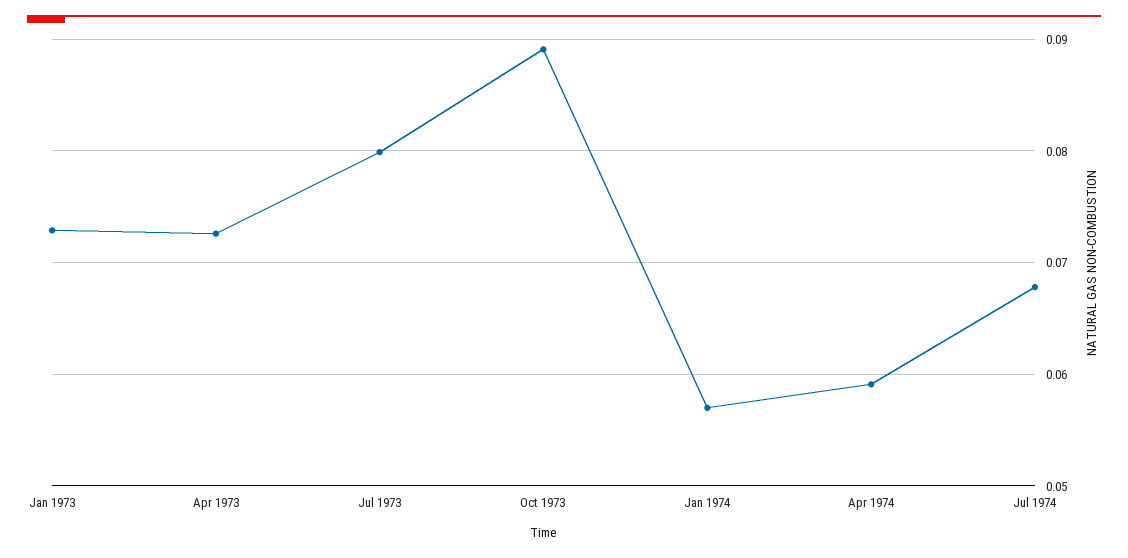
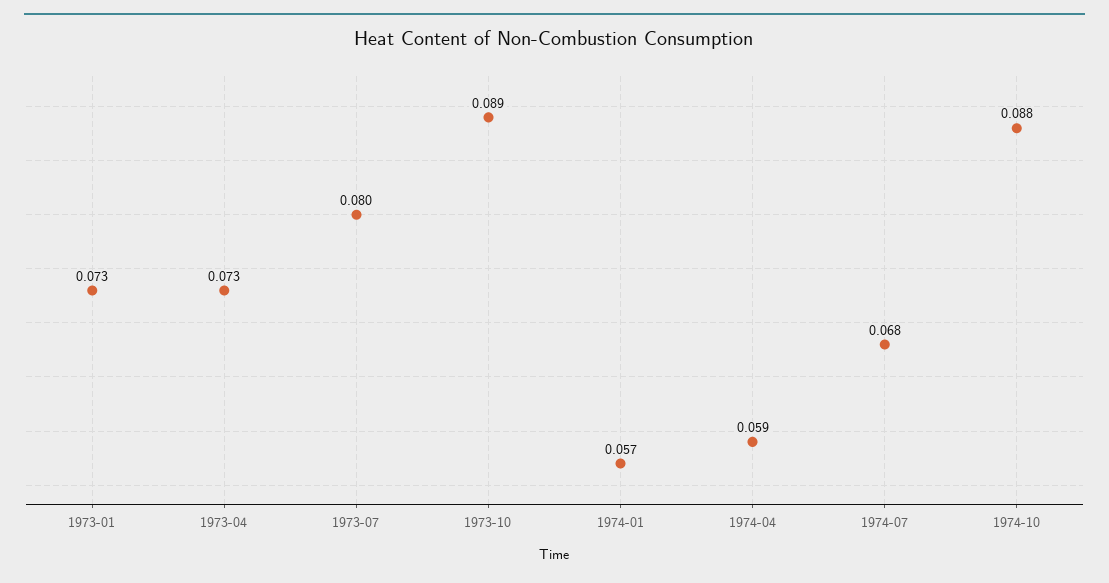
1974-10: none -> 0.088

